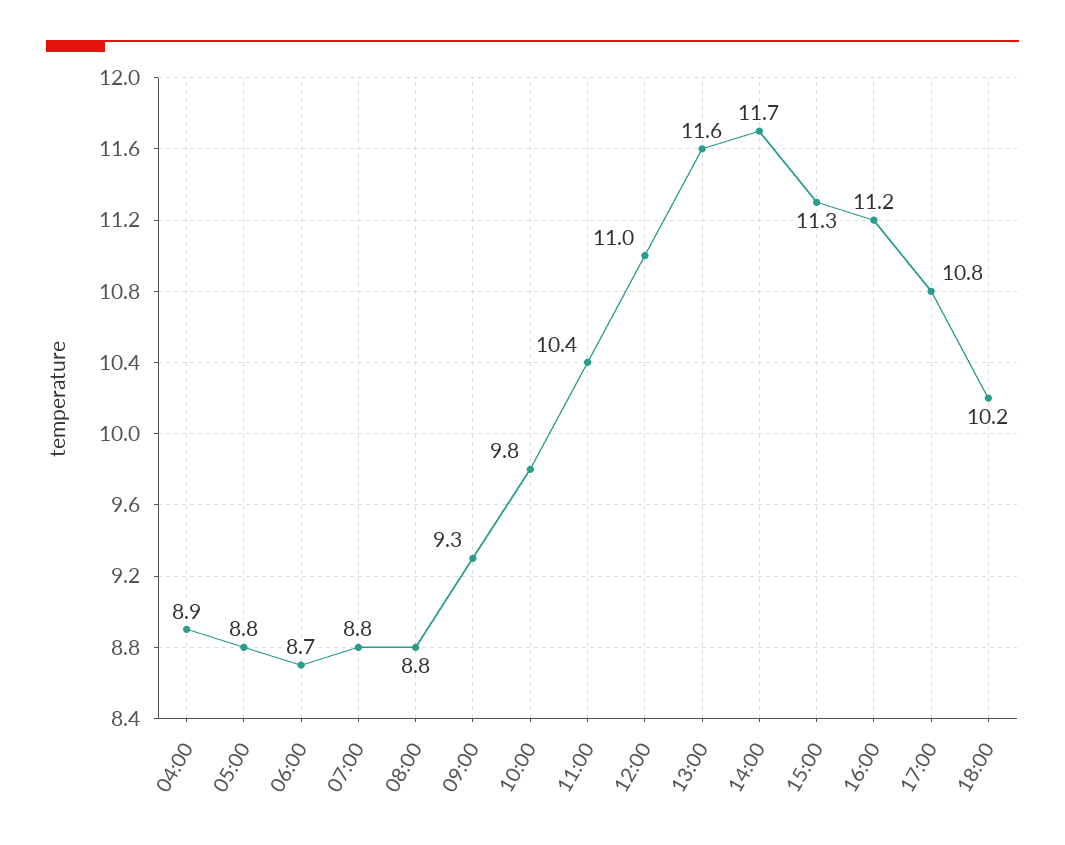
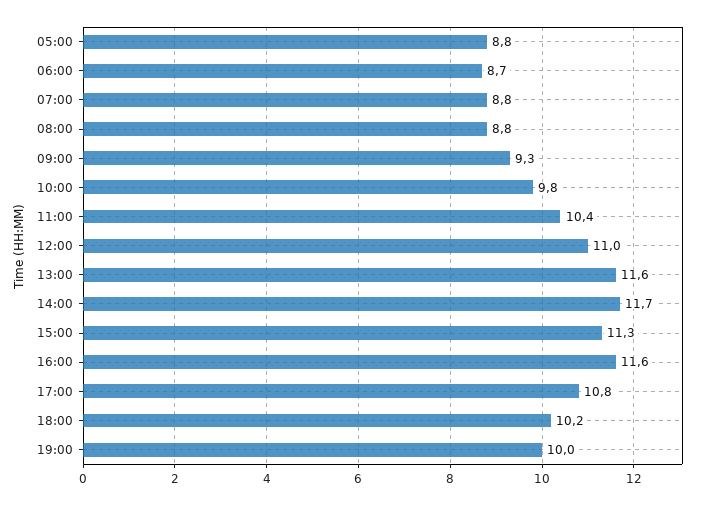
04:00: 8.9 -> none
16:00: 11.2 -> 11.6
19:00: none -> 10

